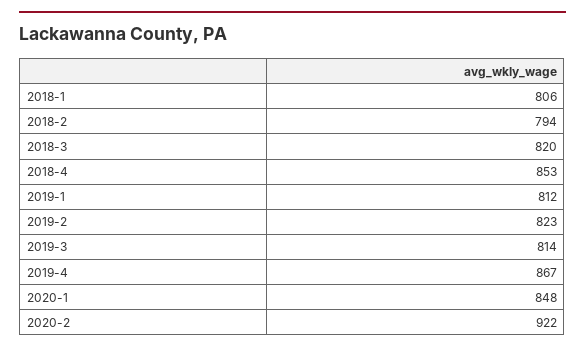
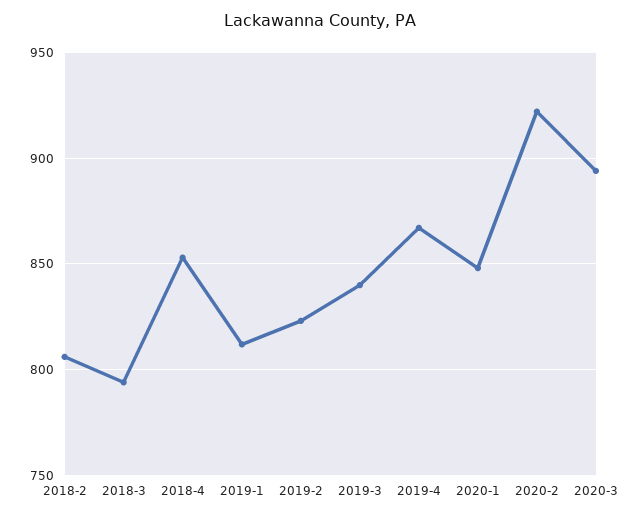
2018-1: 806 -> none
2018-2: 794 -> 805
2018-3: 820 -> 795
2019-3: 814 -> 840
2020-3: none -> 895

